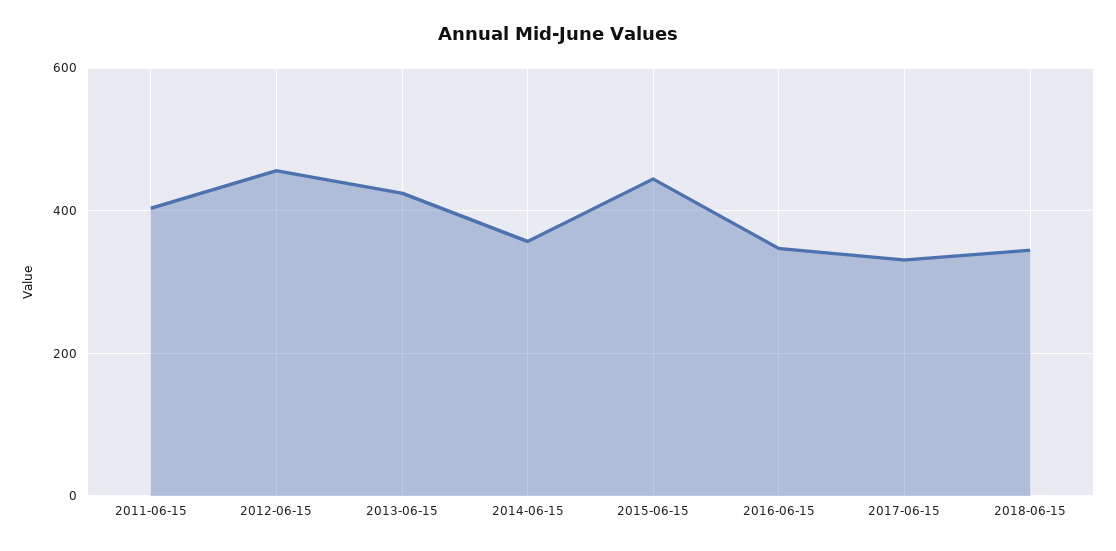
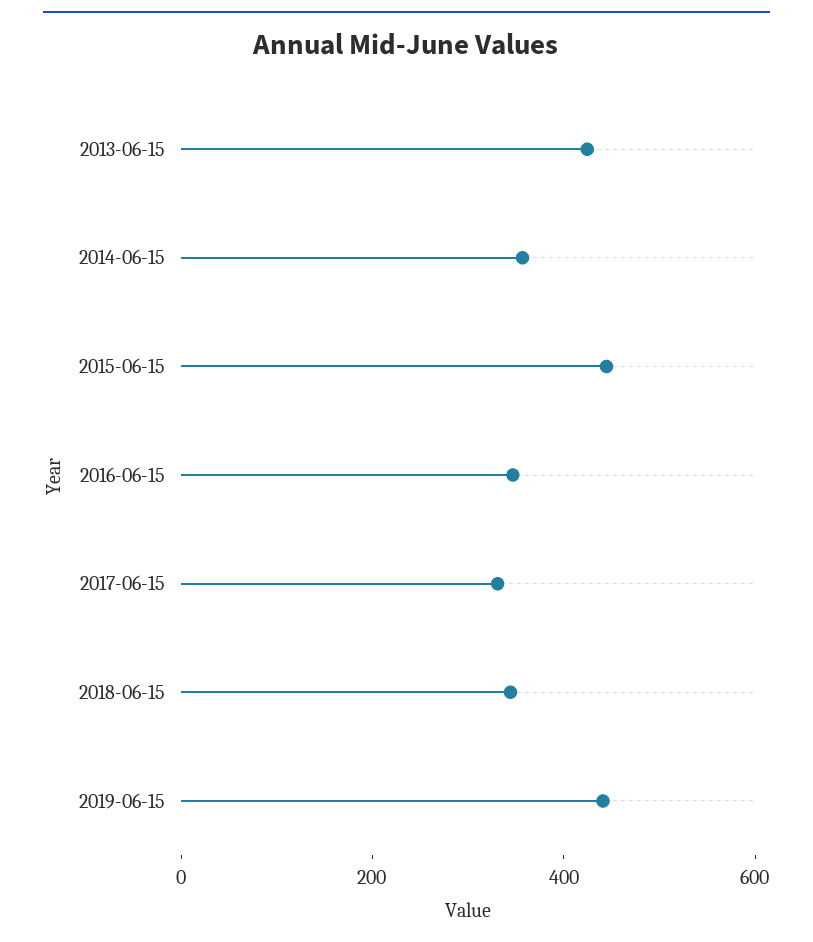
2011-06-15: 400 -> none
2012-06-15: 460 -> none
2019-06-15: none -> 450

